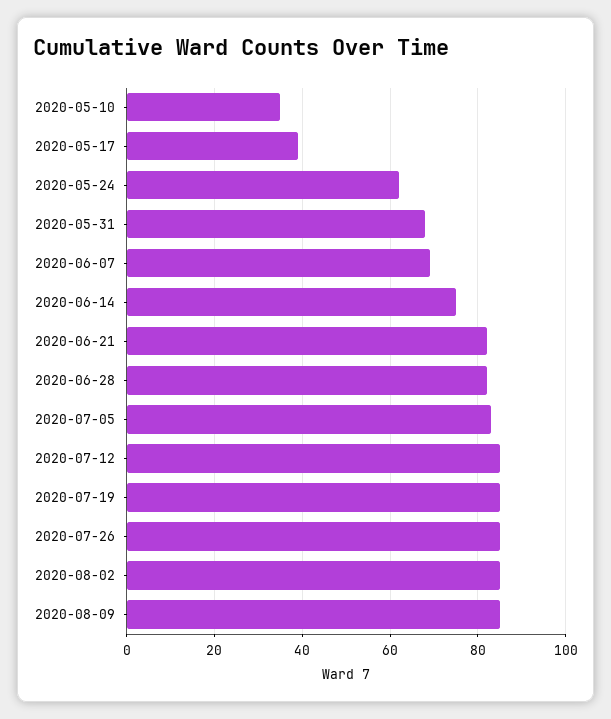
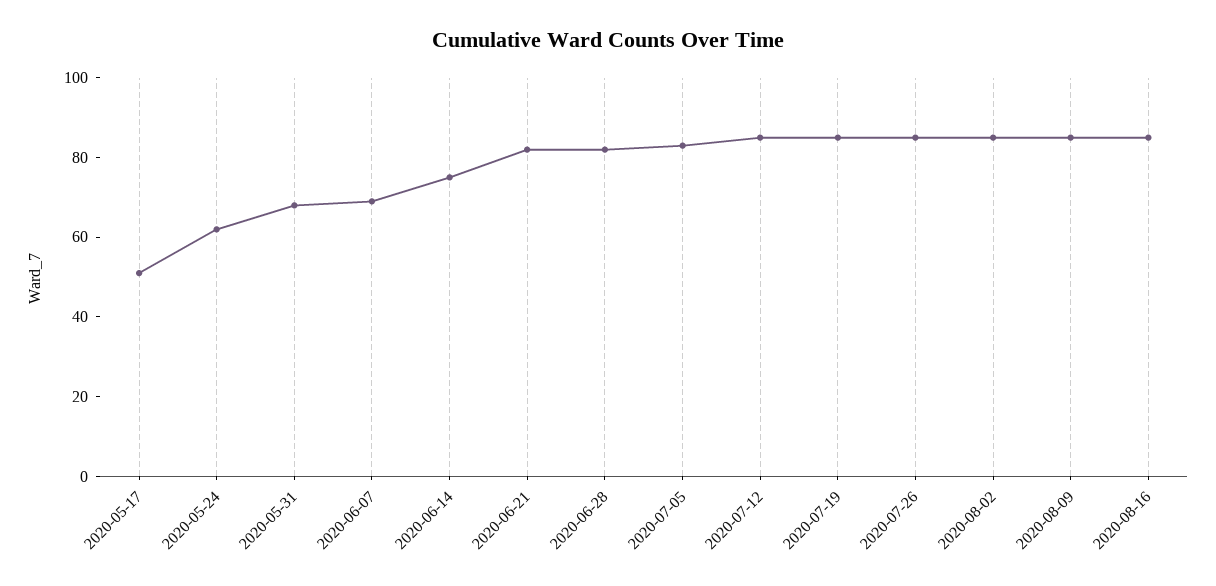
2020-05-10: 35 -> none
2020-05-17: 40 -> 50
2020-08-16: none -> 85

